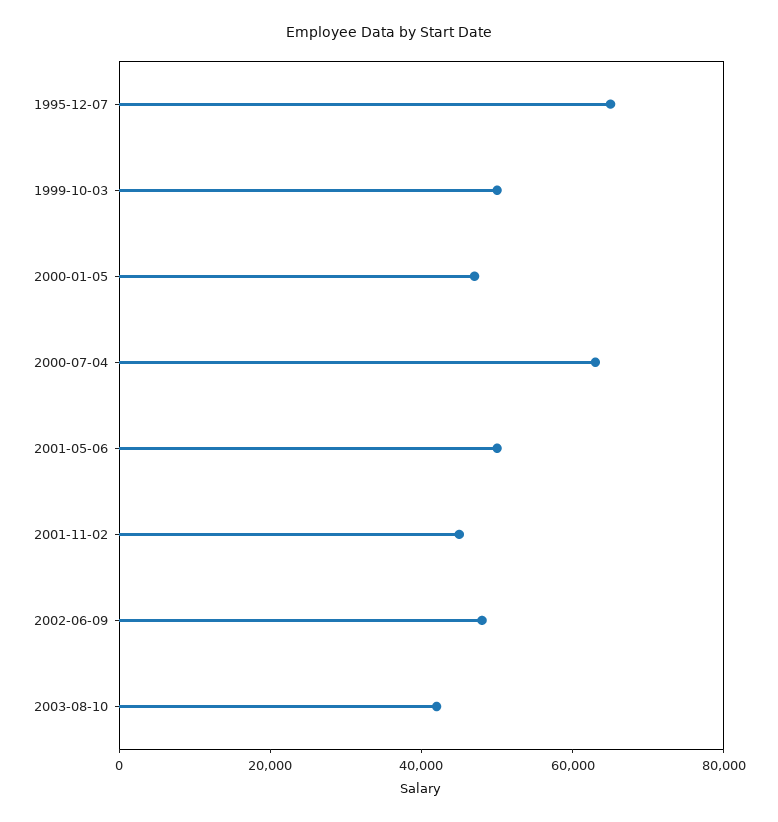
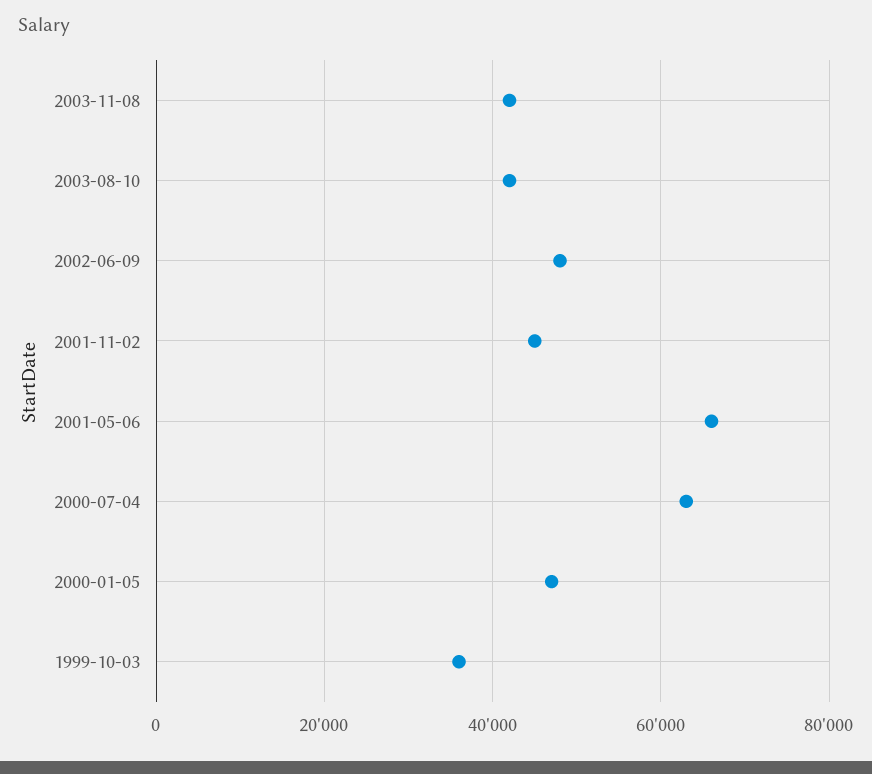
1995-12-07: 65000 -> none
1999-10-03: 50000 -> 36000
2001-05-06: 50000 -> 66000
2003-11-08: none -> 42000

